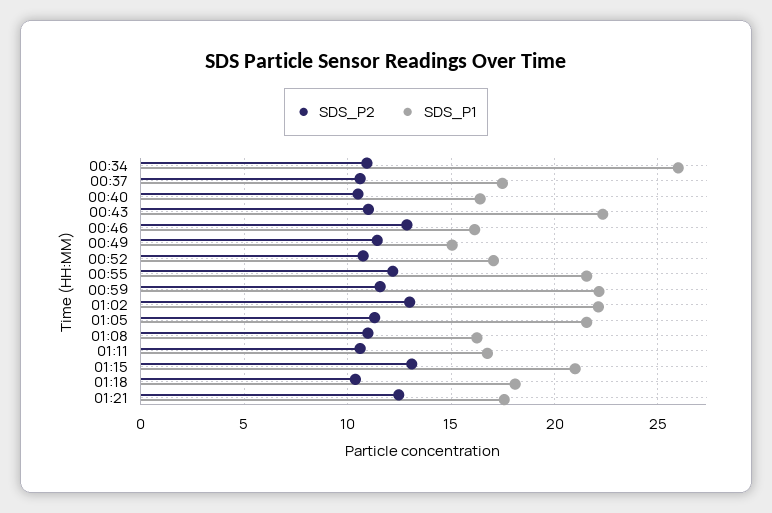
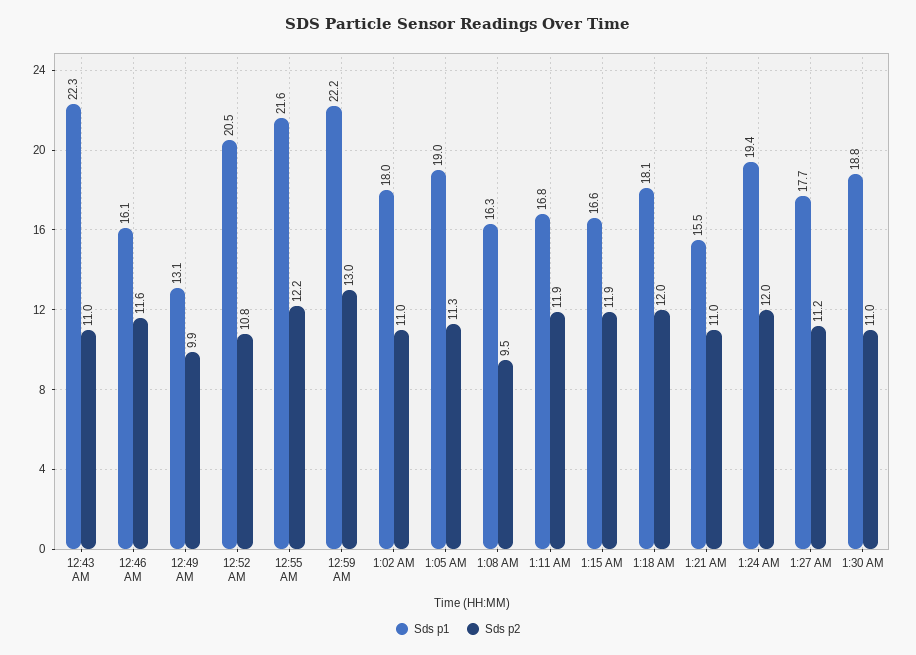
SDS_P2, 00:34: 11 -> none
SDS_P1, 00:34: 26 -> none
SDS_P2, 00:37: 10.5 -> none
SDS_P1, 00:37: 17.5 -> none
SDS_P2, 00:40: 10.5 -> none
SDS_P1, 00:40: 16.5 -> none
SDS_P2, 00:46: 13 -> 11.6
SDS_P2, 00:49: 11.5 -> 9.9
SDS_P1, 00:49: 15 -> 13.1
SDS_P1, 00:52: 17 -> 20.5
SDS_P2, 00:59: 11.5 -> 13
SDS_P2, 01:02: 13 -> 11
SDS_P1, 01:02: 22 -> 18
SDS_P1, 01:05: 21.5 -> 19
SDS_P2, 01:08: 11 -> 9.5
SDS_P2, 01:11: 10.5 -> 11.9
SDS_P2, 01:15: 13 -> 11.9
SDS_P1, 01:15: 21 -> 16.6
SDS_P2, 01:18: 10.5 -> 12
SDS_P2, 01:21: 12.5 -> 11
SDS_P1, 01:21: 17.5 -> 15.5
SDS_P1, 1:24 AM: none -> 19.4
SDS_P2, 1:24 AM: none -> 12
SDS_P1, 1:27 AM: none -> 17.7
SDS_P2, 1:27 AM: none -> 11.2
SDS_P1, 1:30 AM: none -> 18.8
SDS_P2, 1:30 AM: none -> 11

